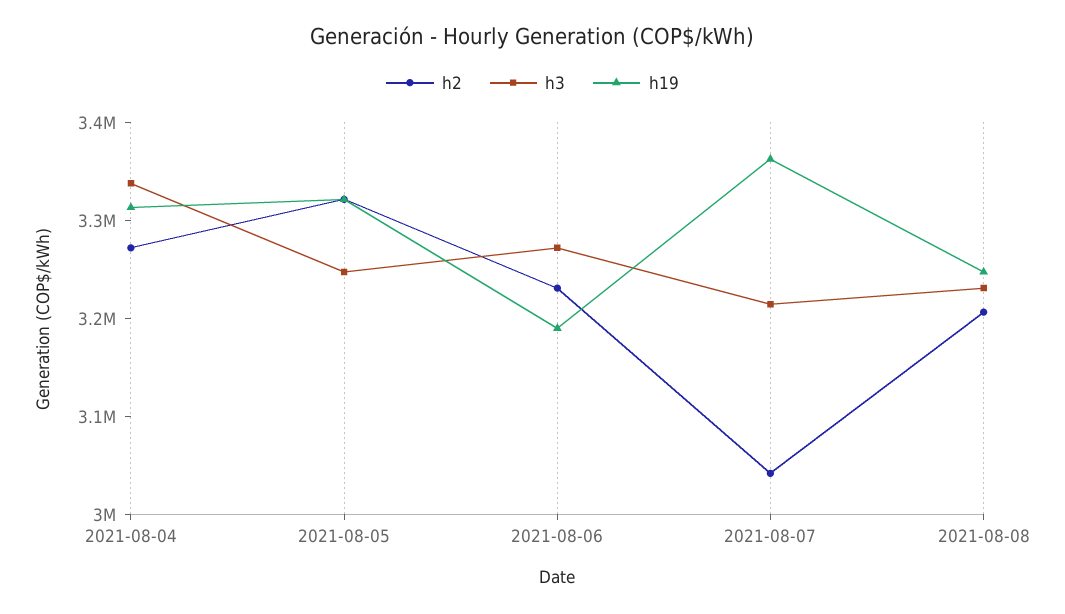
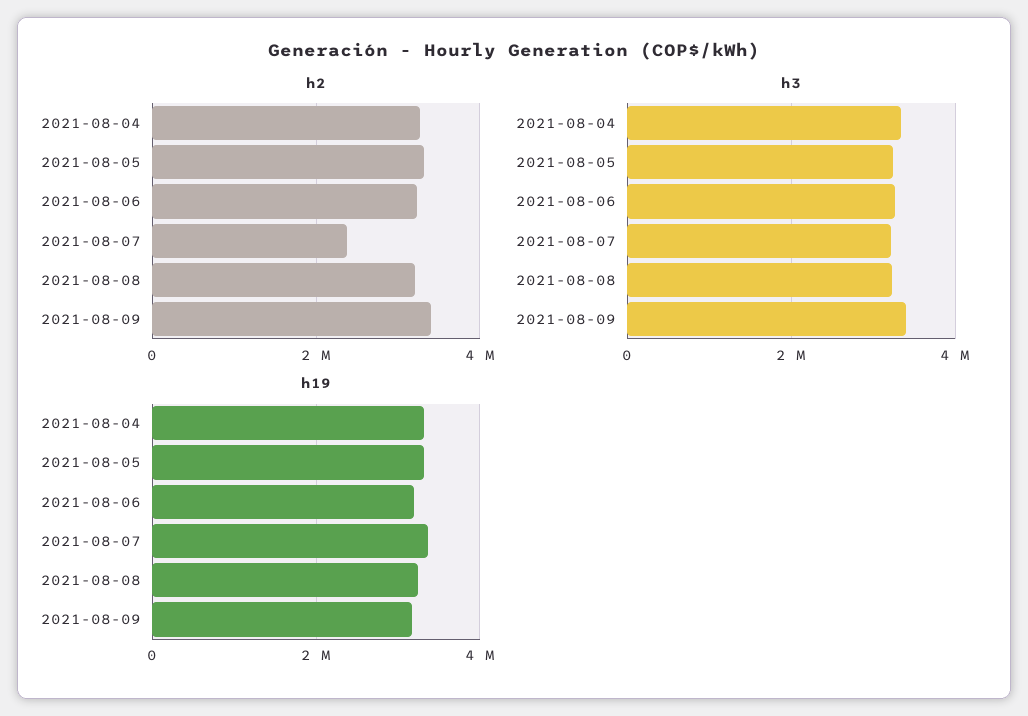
h2, 2021-08-07: 3040000 -> 2400000
h2, 2021-08-09: none -> 3400000
h3, 2021-08-09: none -> 3400000
h19, 2021-08-09: none -> 3200000

